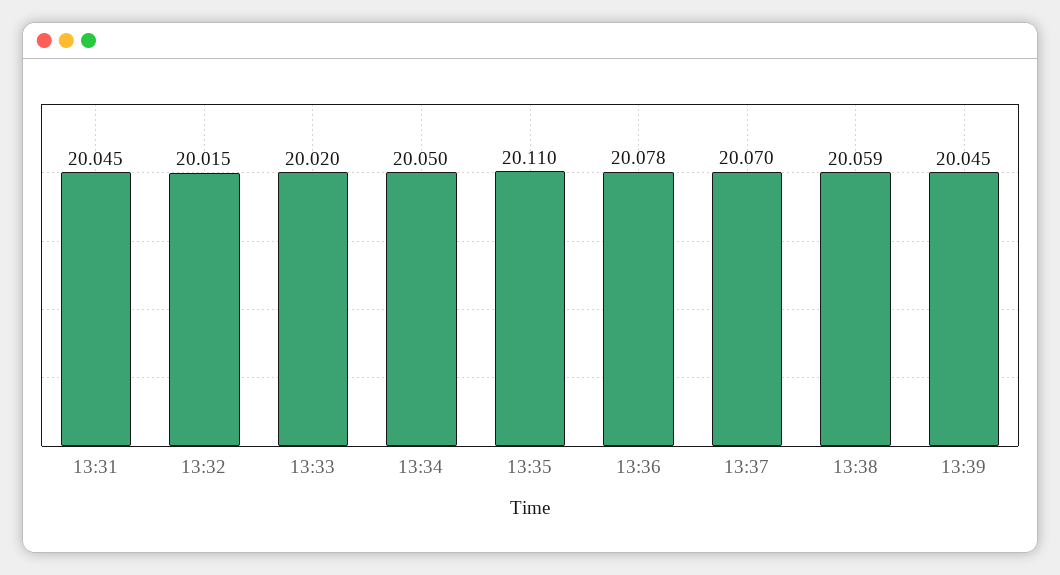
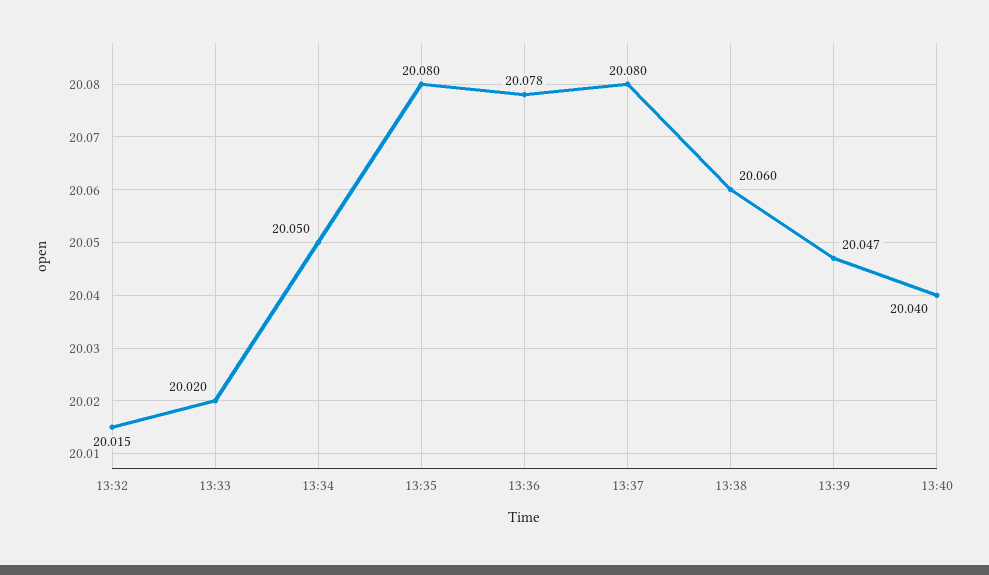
13:31: 20.045 -> none
13:35: 20.11 -> 20.08
13:37: 20.07 -> 20.08
13:38: 20.059 -> 20.06
13:39: 20.045 -> 20.047
13:40: none -> 20.04

